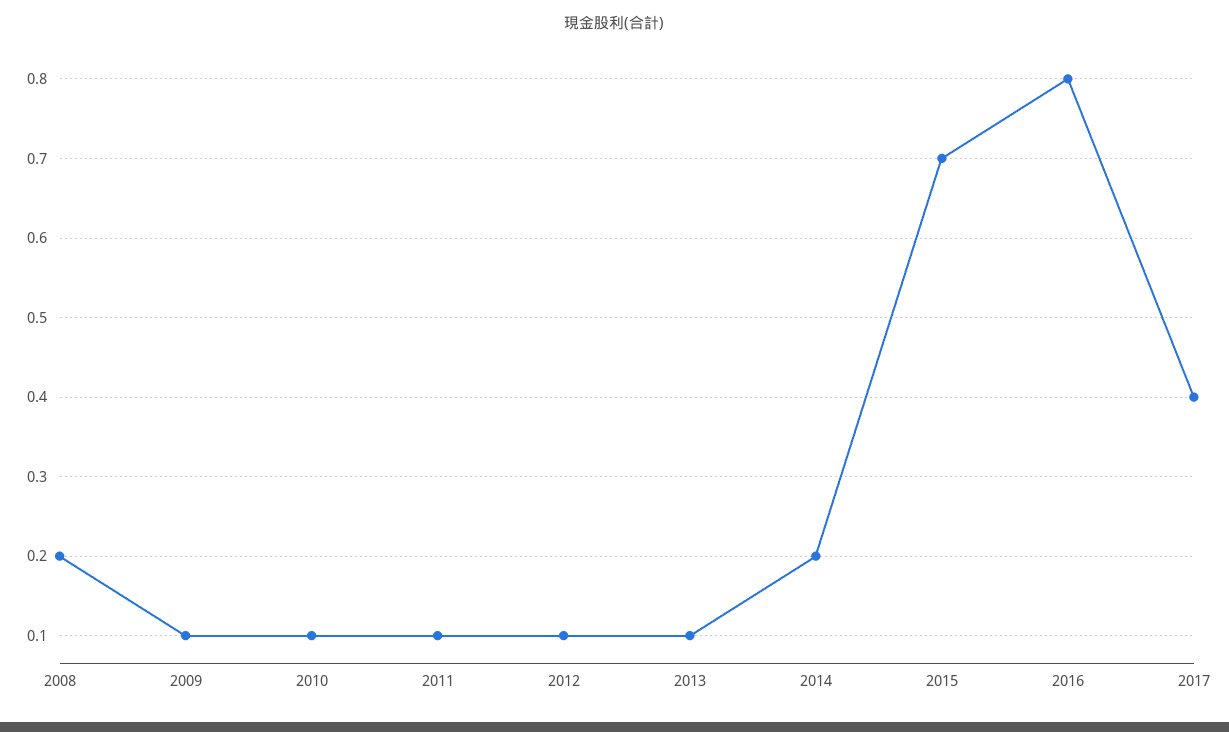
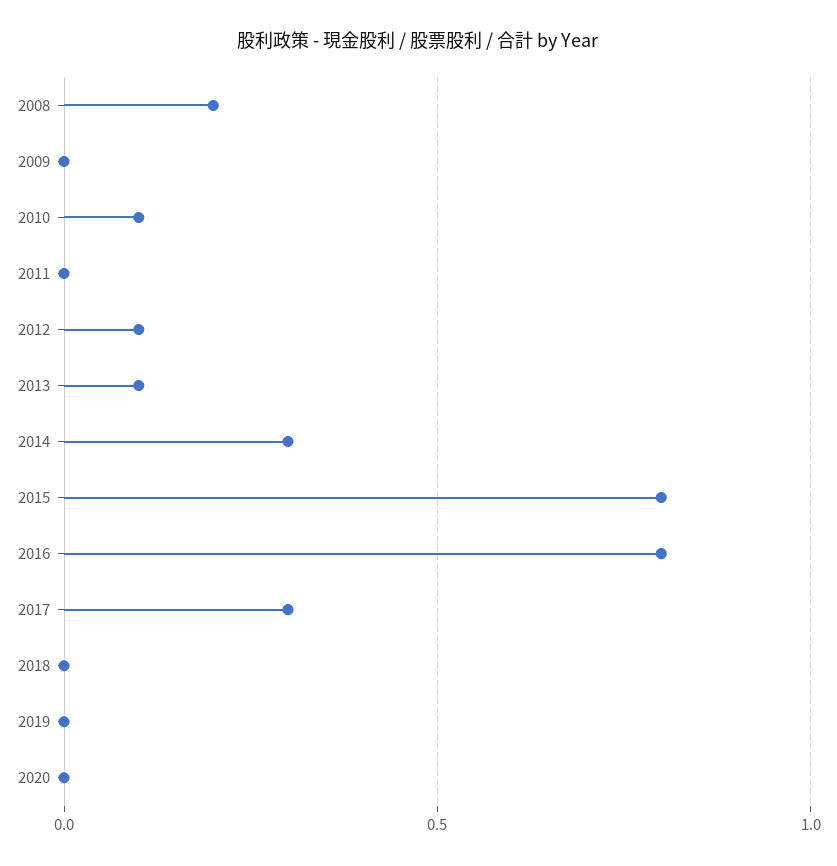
2009: 0.1 -> 0
2011: 0.1 -> 0
2014: 0.2 -> 0.3
2015: 0.7 -> 0.8
2017: 0.4 -> 0.3
2018: none -> 0
2019: none -> 0
2020: none -> 0

